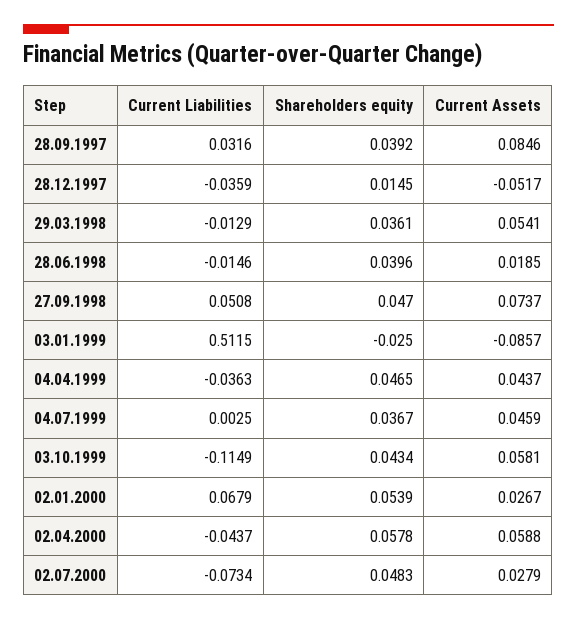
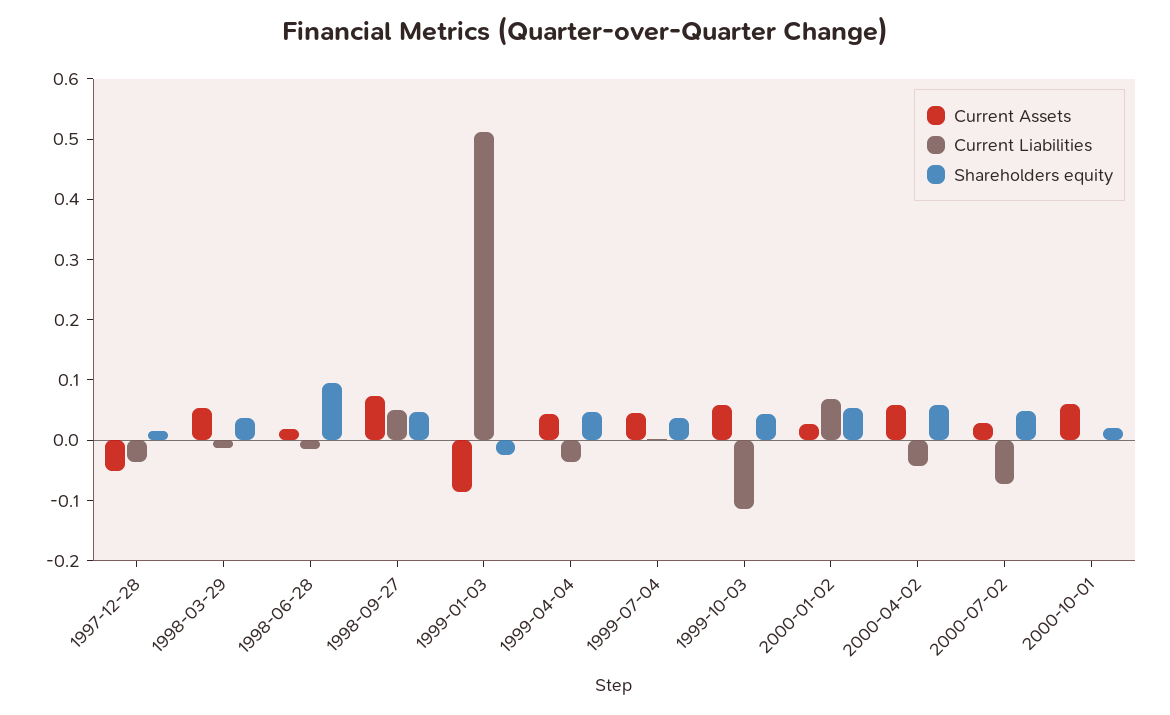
Current Liabilities, 28.09.1997: 0.0316 -> none
Shareholders equity, 28.09.1997: 0.0392 -> none
Current Assets, 28.09.1997: 0.0846 -> none
Shareholders equity, 28.06.1998: 0.0396 -> 0.1
Current Assets, 2000-10-01: none -> 0.06
Current Liabilities, 2000-10-01: none -> 0
Shareholders equity, 2000-10-01: none -> 0.02

